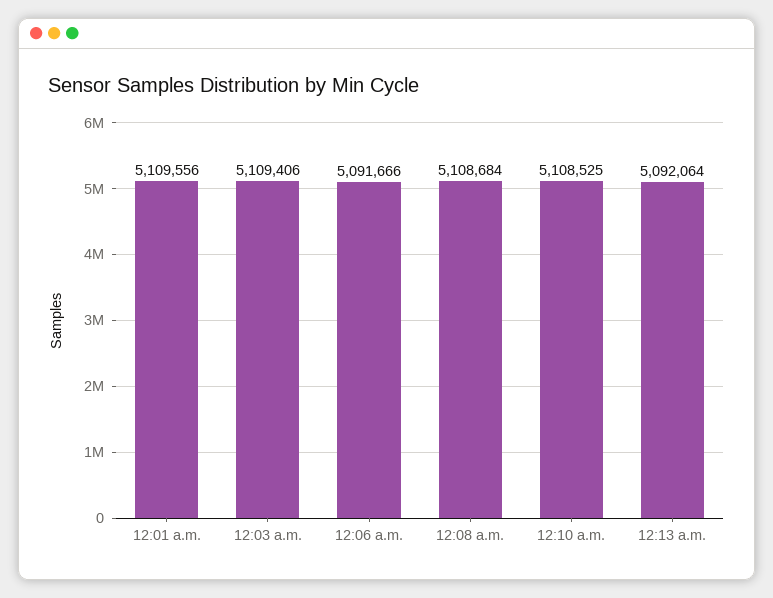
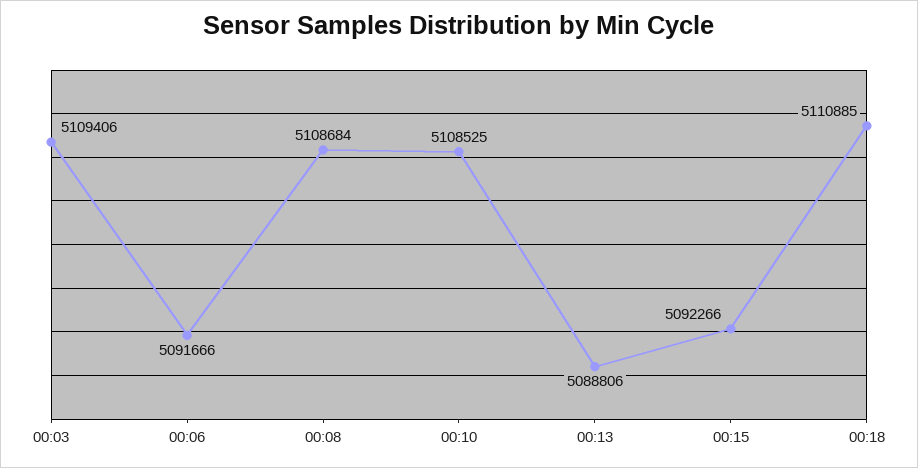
12:01 a.m.: 5109556 -> none
12:13 a.m.: 5092064 -> 5088806
00:15: none -> 5092266
00:18: none -> 5110885

